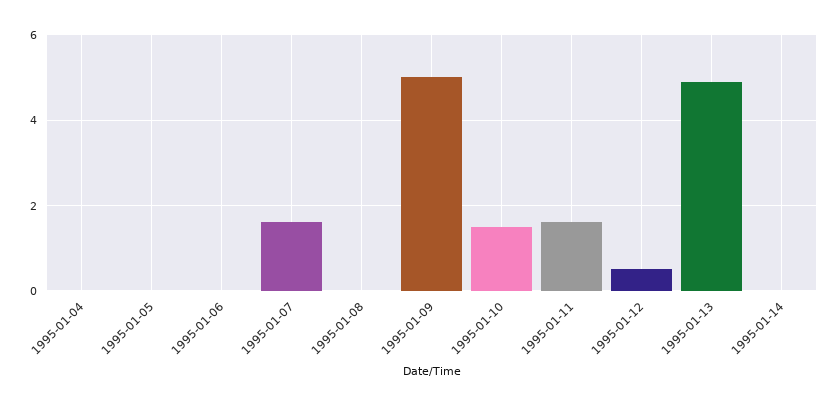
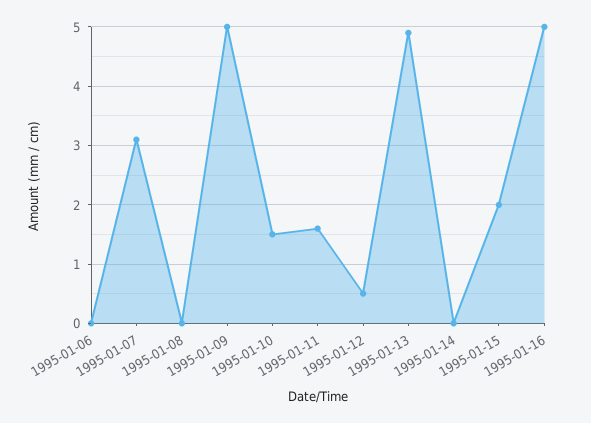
1995-01-04: 0 -> none
1995-01-05: 0 -> none
1995-01-07: 1.5 -> 3
1995-01-15: none -> 2
1995-01-16: none -> 5

